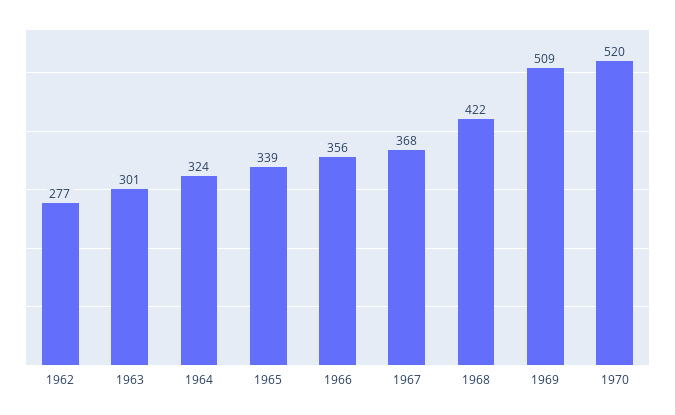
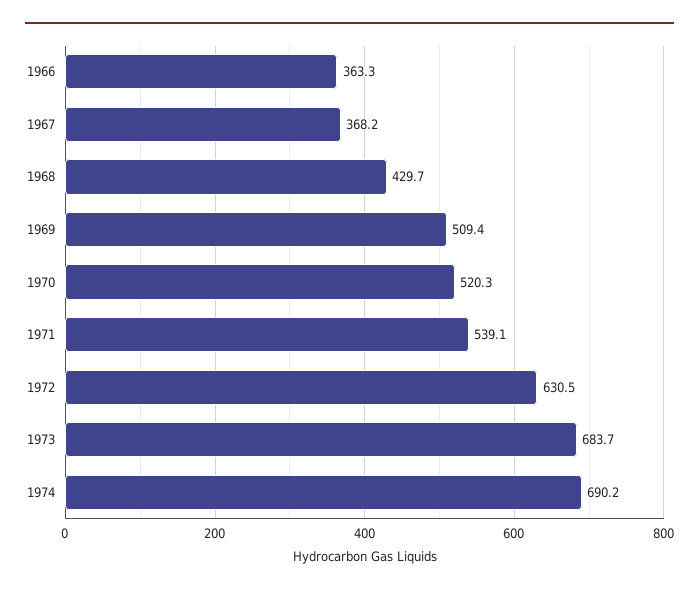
1962: 277 -> none
1963: 301 -> none
1964: 324 -> none
1965: 339 -> none
1966: 356 -> 363.3
1968: 422 -> 429.7
1971: none -> 539.1
1972: none -> 630.5
1973: none -> 683.7
1974: none -> 690.2

